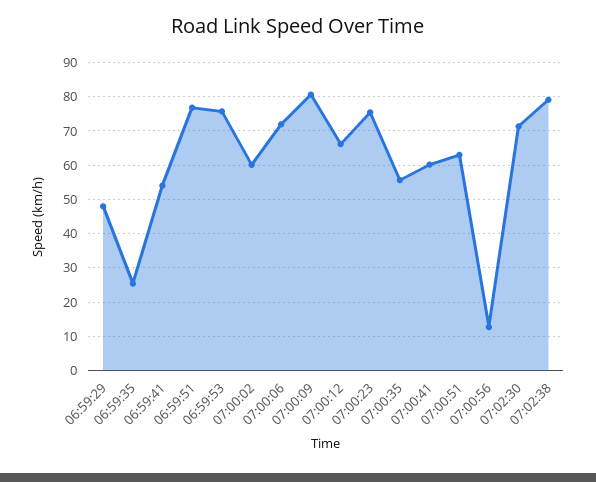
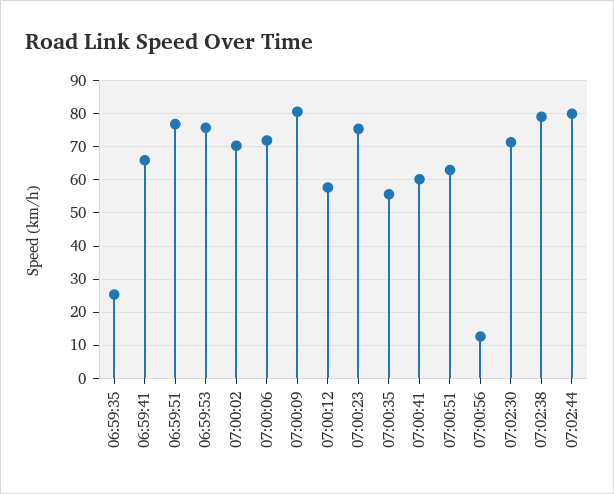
06:59:29: 48 -> none
06:59:41: 54 -> 66
07:00:02: 60 -> 70
07:00:12: 66 -> 58
07:02:44: none -> 80

